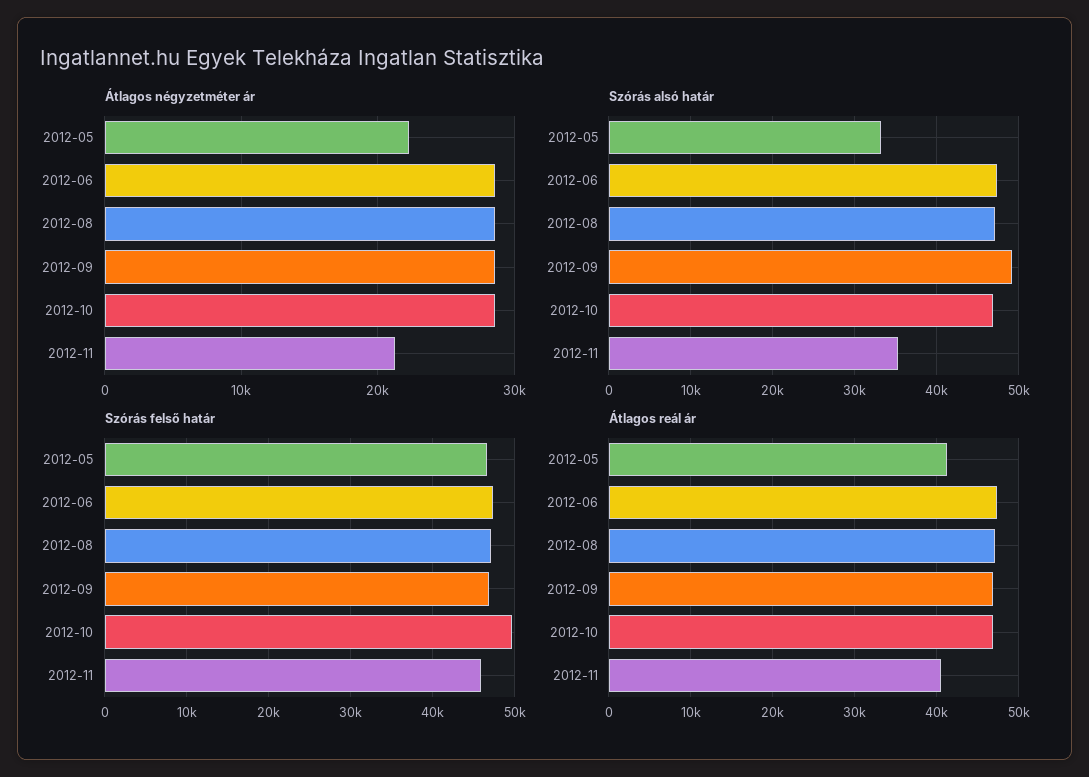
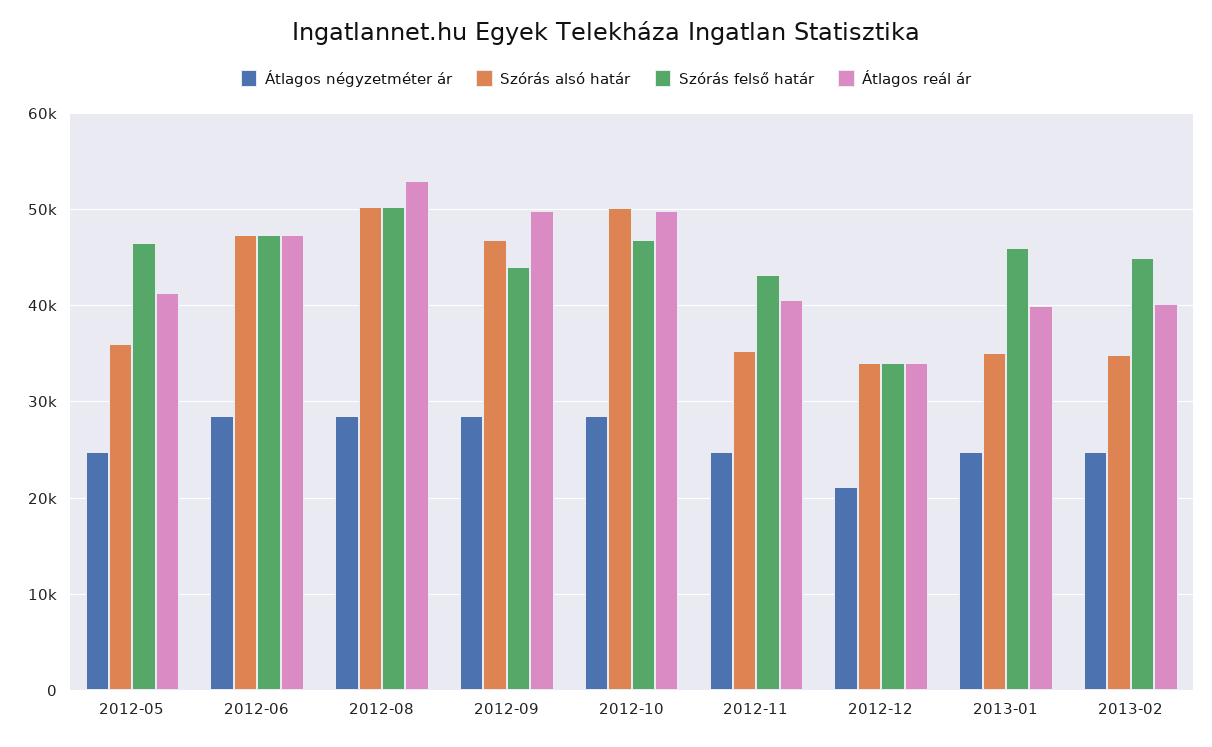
Átlagos négyzetméter ár, 2012-05: 22000 -> 25000
Átlagos négyzetméter ár, 2012-11: 21000 -> 25000
Szórás alsó határ, 2012-05: 33000 -> 36000
Szórás alsó határ, 2012-08: 47000 -> 50000
Szórás alsó határ, 2012-09: 49000 -> 47000
Szórás alsó határ, 2012-10: 47000 -> 50000
Szórás felső határ, 2012-08: 47000 -> 50000
Szórás felső határ, 2012-09: 47000 -> 44000
Szórás felső határ, 2012-10: 50000 -> 47000
Szórás felső határ, 2012-11: 46000 -> 43000
Átlagos reál ár, 2012-08: 47000 -> 53000
Átlagos reál ár, 2012-09: 47000 -> 50000
Átlagos reál ár, 2012-10: 47000 -> 50000
Átlagos négyzetméter ár, 2012-12: none -> 21000
Szórás alsó határ, 2012-12: none -> 34000
Szórás felső határ, 2012-12: none -> 34000
Átlagos reál ár, 2012-12: none -> 34000
Átlagos négyzetméter ár, 2013-01: none -> 25000
Szórás alsó határ, 2013-01: none -> 35000
Szórás felső határ, 2013-01: none -> 46000
Átlagos reál ár, 2013-01: none -> 40000
Átlagos négyzetméter ár, 2013-02: none -> 25000
Szórás alsó határ, 2013-02: none -> 35000
Szórás felső határ, 2013-02: none -> 45000
Átlagos reál ár, 2013-02: none -> 40000

